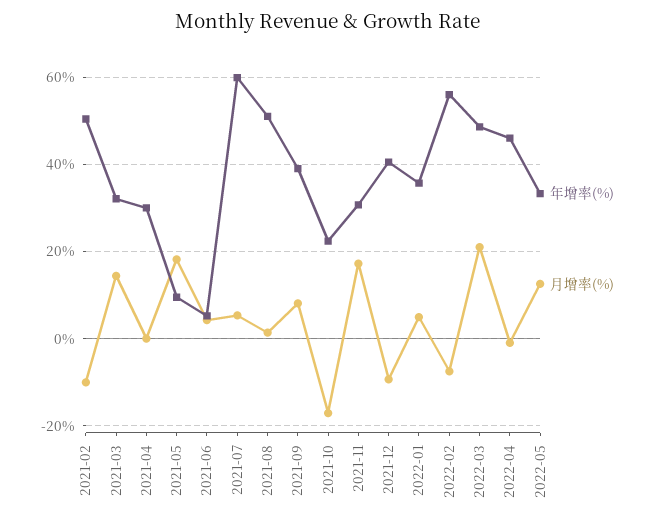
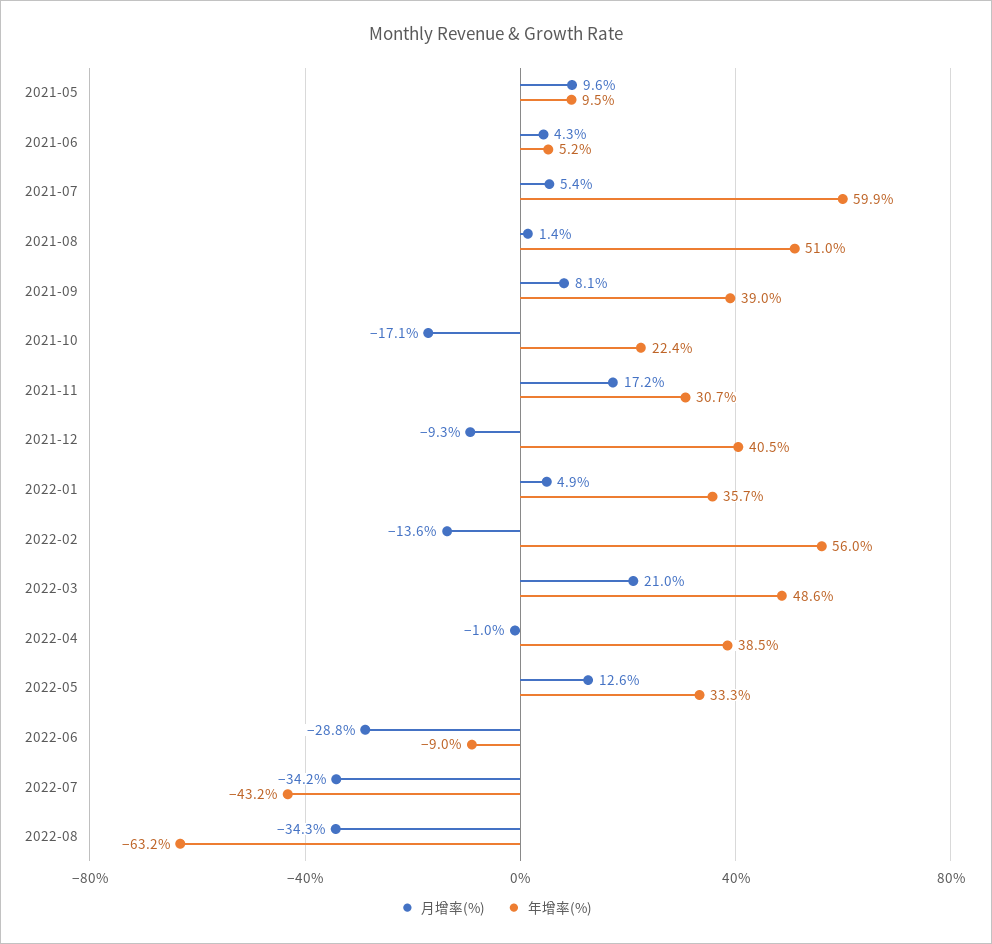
年增率(%), 2021-02: 50 -> none
月增率(%), 2021-02: -10 -> none
年增率(%), 2021-03: 32 -> none
月增率(%), 2021-03: 14 -> none
年增率(%), 2021-04: 30 -> none
月增率(%), 2021-04: 0 -> none
月增率(%), 2021-05: 18 -> 9.6
月增率(%), 2022-02: -8 -> -13.6
年增率(%), 2022-04: 46 -> 38.5
月增率(%), 2022-06: none -> -28.8
年增率(%), 2022-06: none -> -9
月增率(%), 2022-07: none -> -34.2
年增率(%), 2022-07: none -> -43.2
月增率(%), 2022-08: none -> -34.3
年增率(%), 2022-08: none -> -63.2

